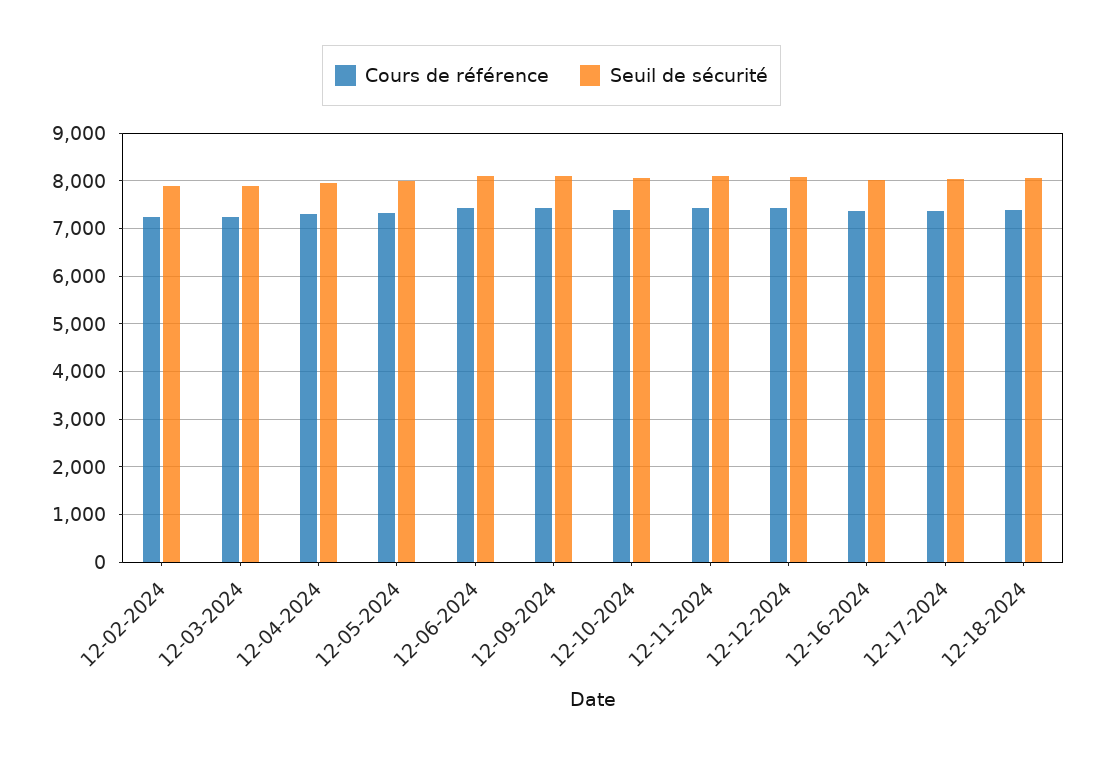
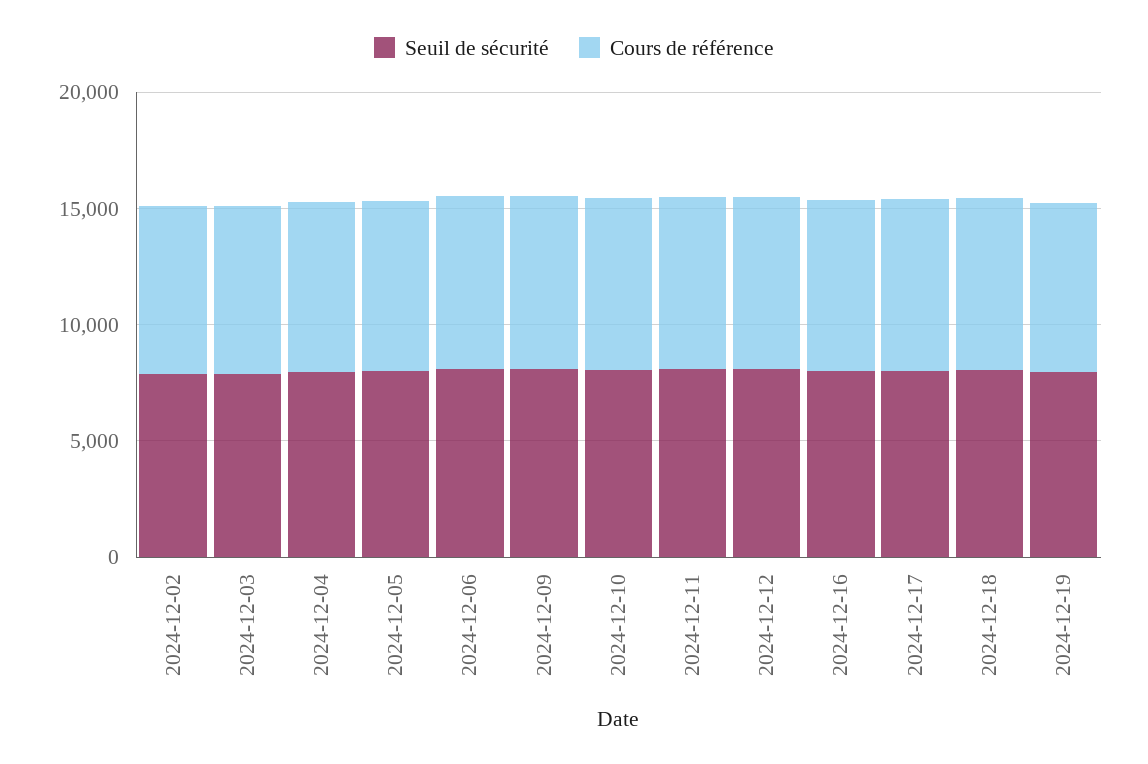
Seuil de sécurité, 2024-12-19: none -> 8000
Cours de référence, 2024-12-19: none -> 7000

